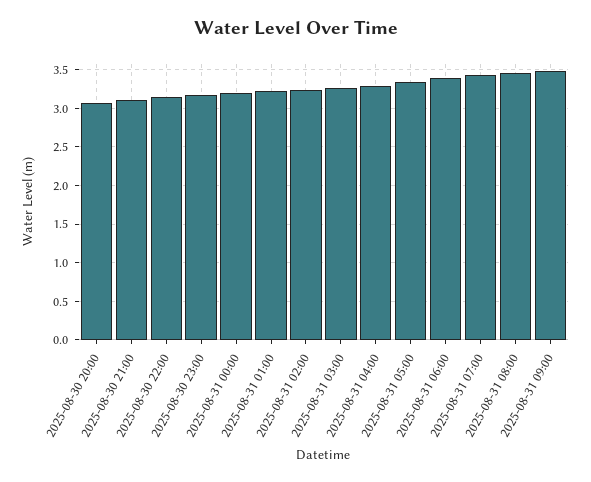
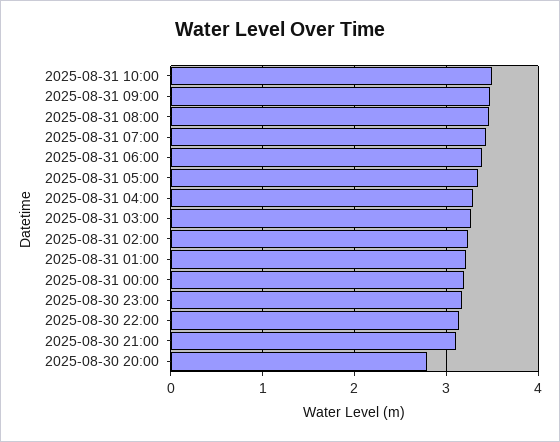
2025-08-30 20:00: 3.1 -> 2.8
2025-08-31 10:00: none -> 3.5

